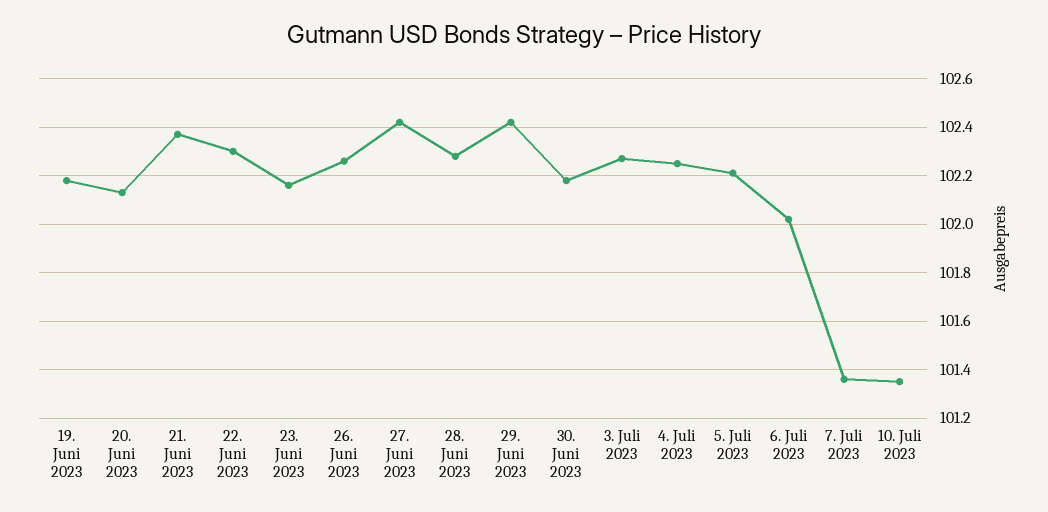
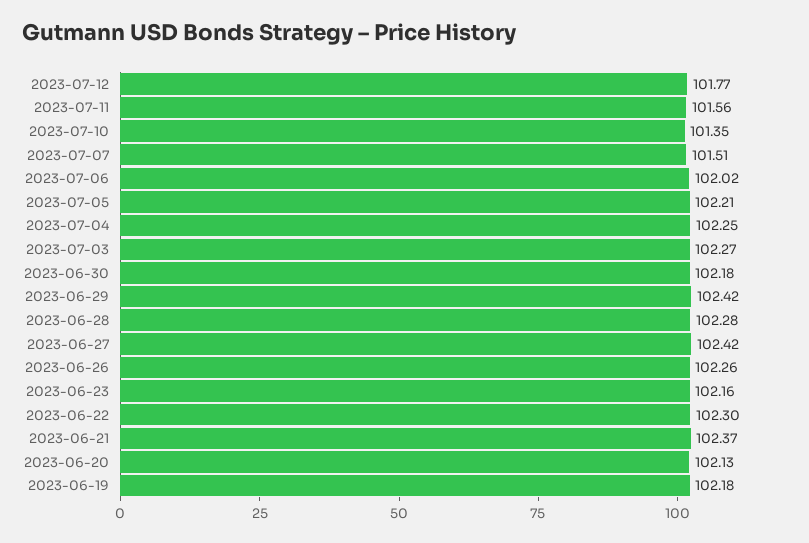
7. Juli 2023: 101.35 -> 101.51
2023-07-12: none -> 101.77
2023-07-11: none -> 101.56

